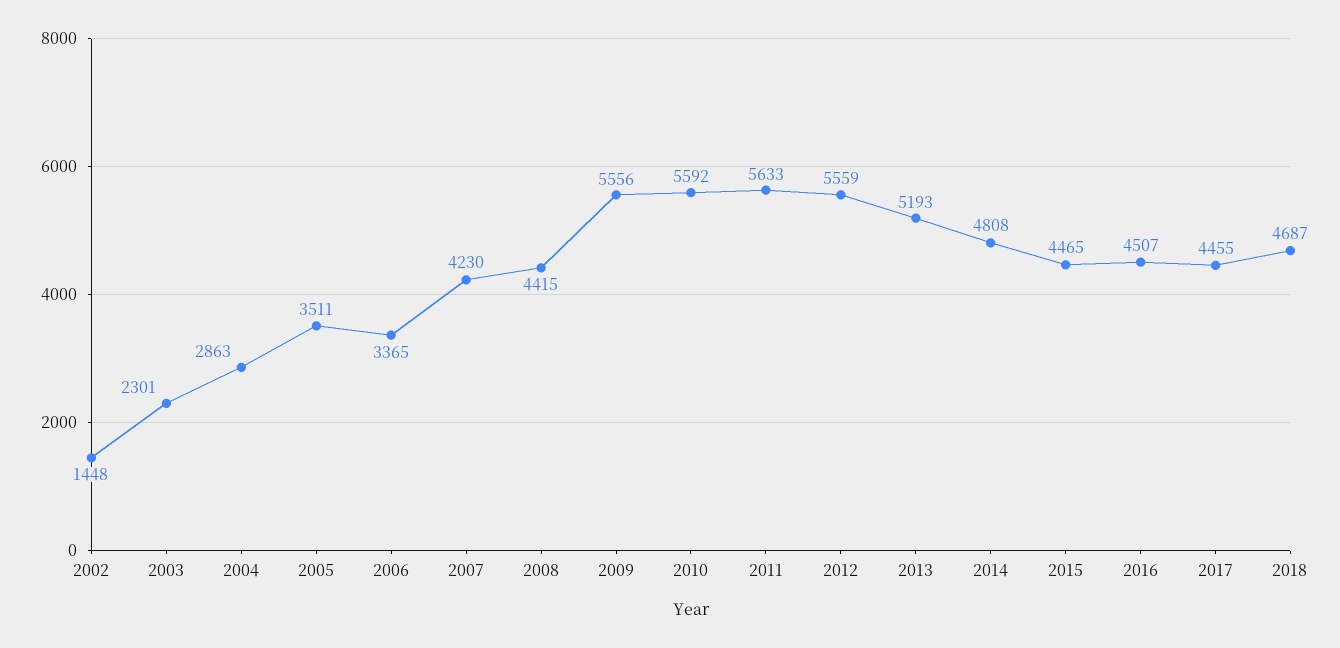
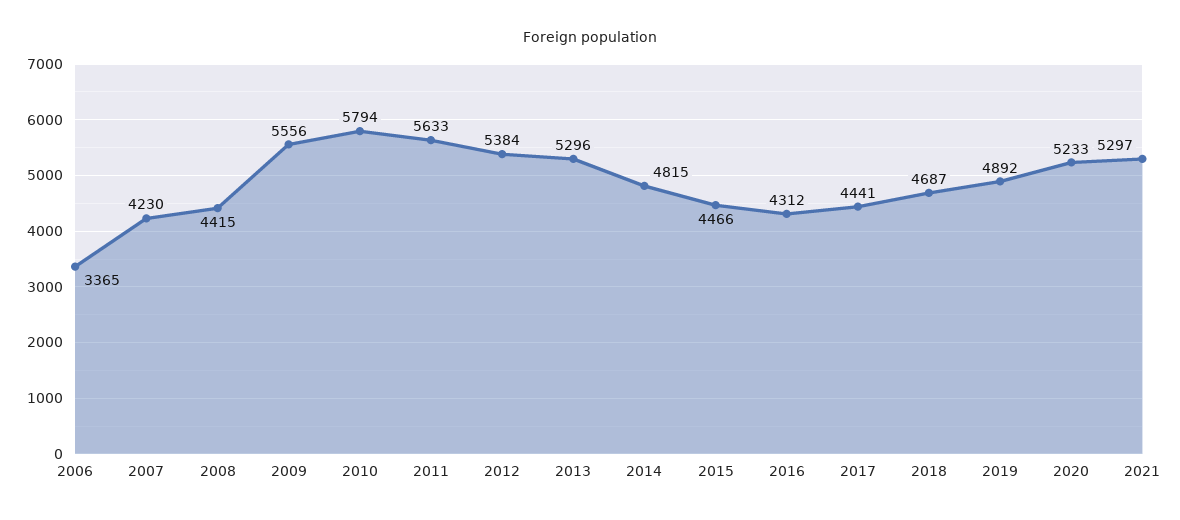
2002: 1448 -> none
2003: 2301 -> none
2004: 2863 -> none
2005: 3511 -> none
2010: 5592 -> 5794
2012: 5559 -> 5384
2013: 5193 -> 5296
2014: 4808 -> 4815
2015: 4465 -> 4466
2016: 4507 -> 4312
2017: 4455 -> 4441
2019: none -> 4892
2020: none -> 5233
2021: none -> 5297

